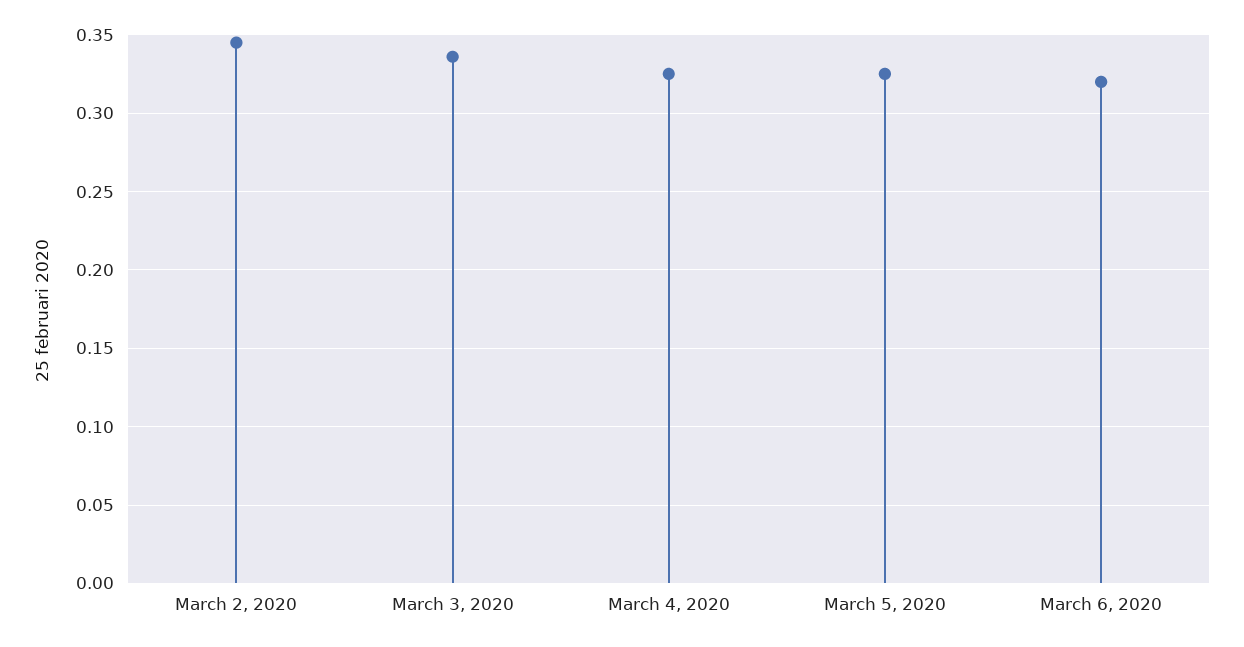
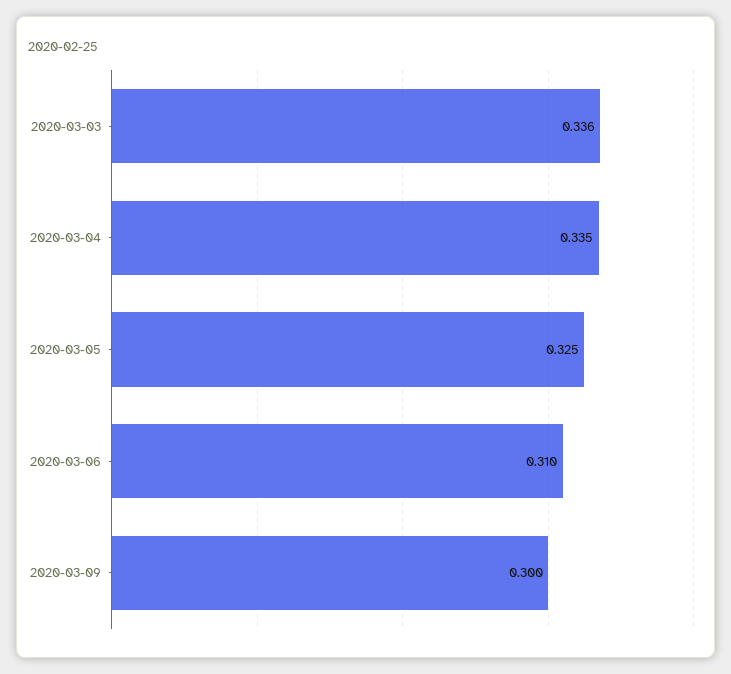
March 2, 2020: 0.345 -> none
March 4, 2020: 0.325 -> 0.335
March 6, 2020: 0.32 -> 0.31
2020-03-09: none -> 0.3

